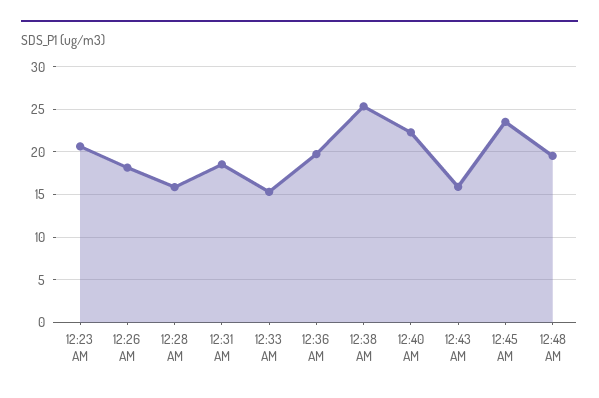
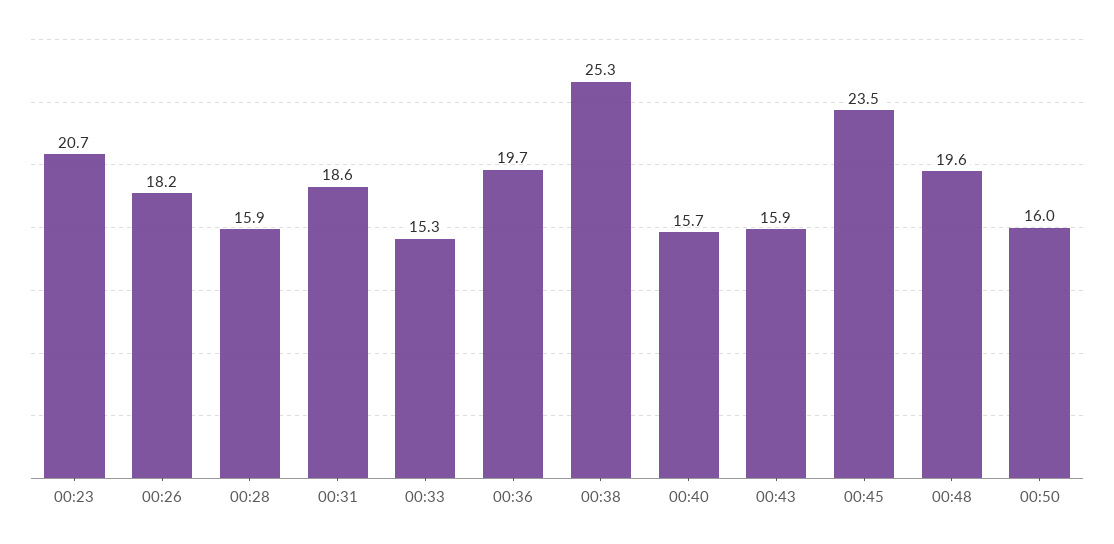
12:40 AM: 22 -> 15.7
00:50: none -> 16

